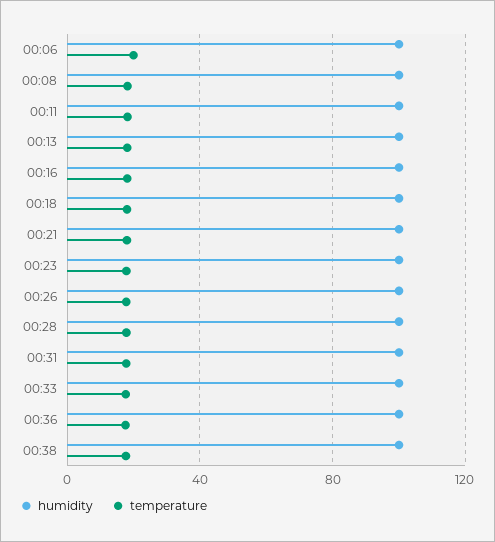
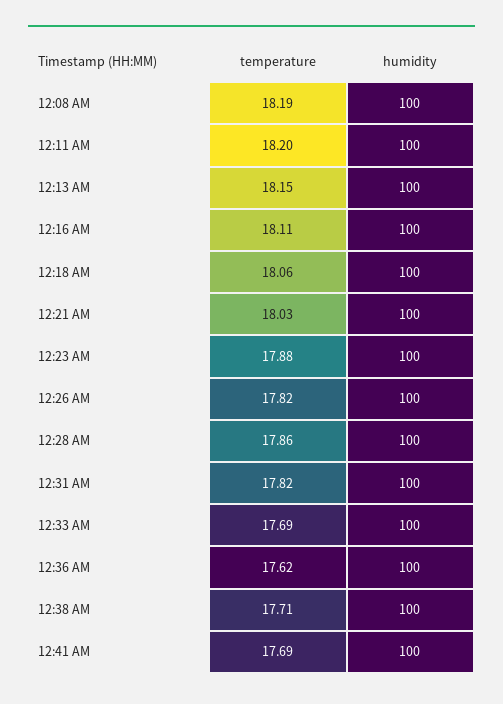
humidity, 00:06: 100 -> none
temperature, 00:06: 20 -> none
temperature, 12:41 AM: none -> 17.69
humidity, 12:41 AM: none -> 100

